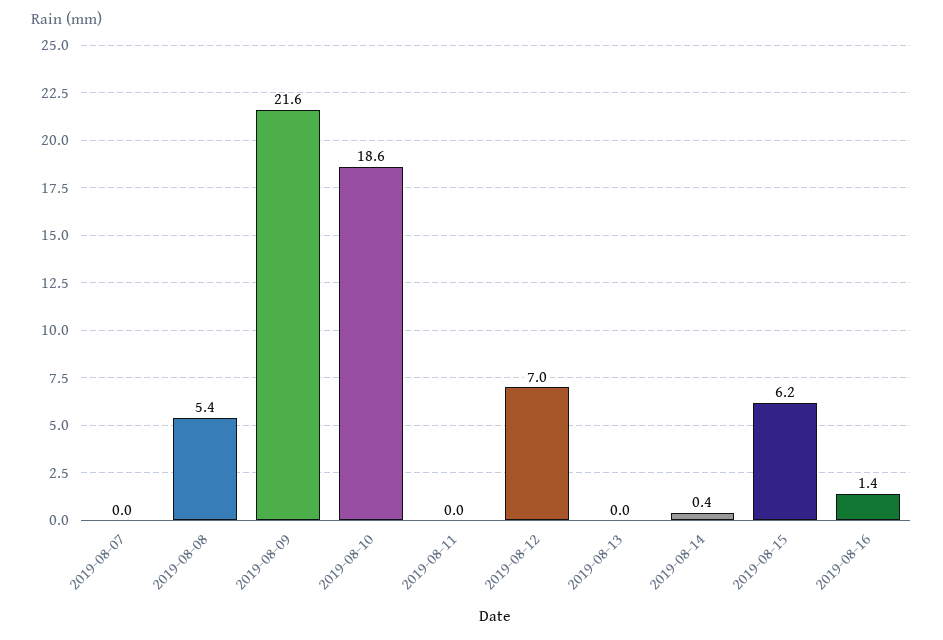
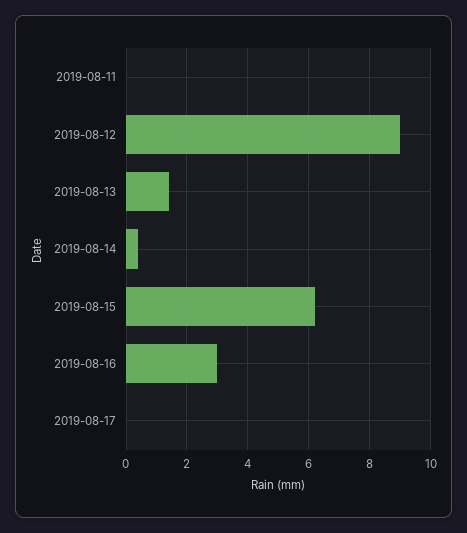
2019-08-07: 0 -> none
2019-08-08: 5.4 -> none
2019-08-09: 21.6 -> none
2019-08-10: 18.6 -> none
2019-08-12: 7 -> 9
2019-08-13: 0 -> 1.5
2019-08-16: 1.4 -> 3
2019-08-17: none -> 0

